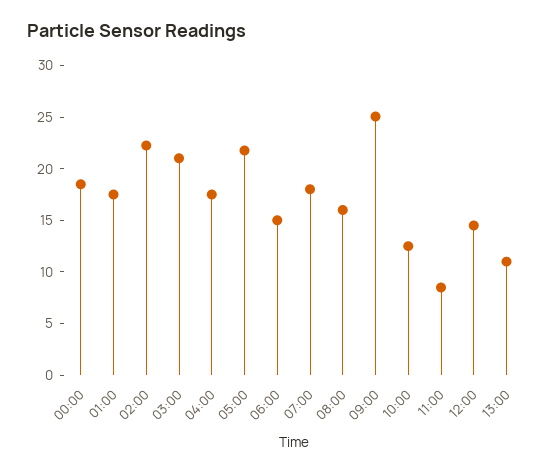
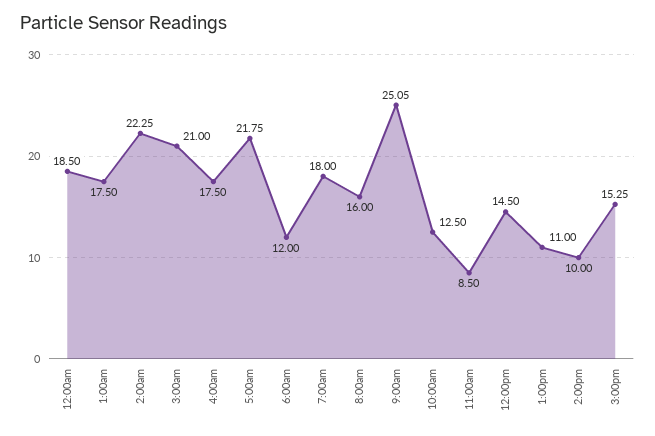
06:00: 15 -> 12
2:00pm: none -> 10
3:00pm: none -> 15.25

